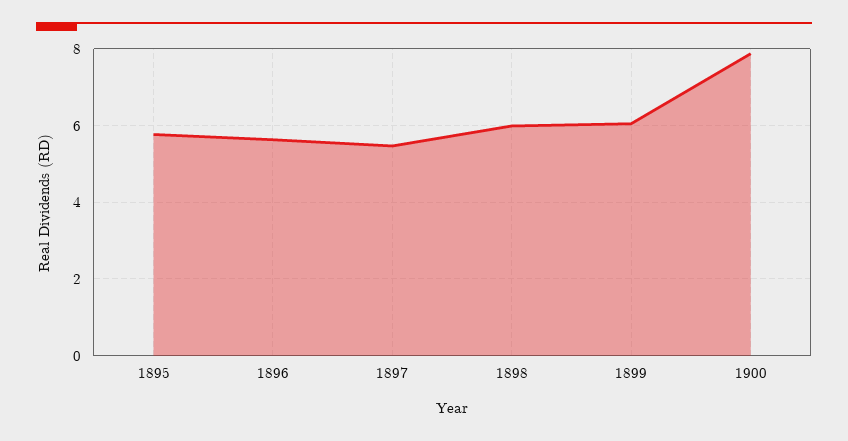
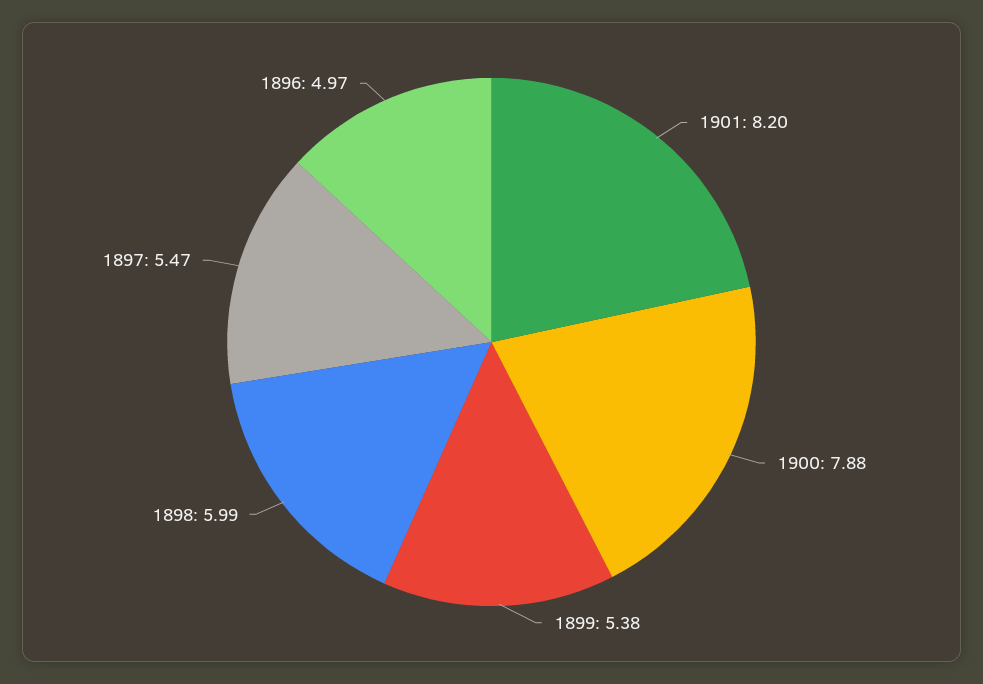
1895: 5.8 -> none
1896: 5.6 -> 4.97
1899: 6 -> 5.38
1901: none -> 8.2

